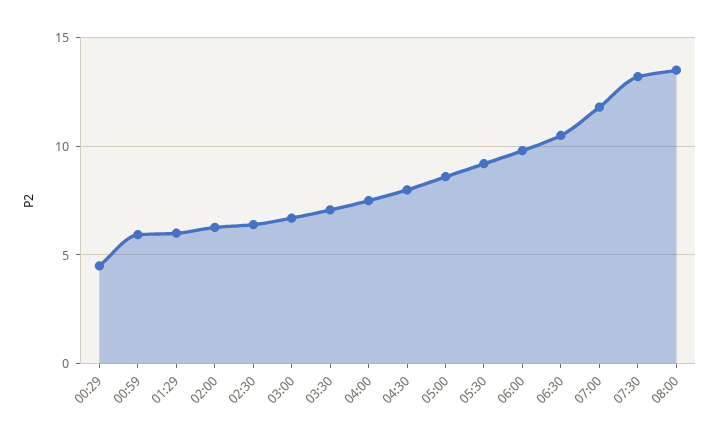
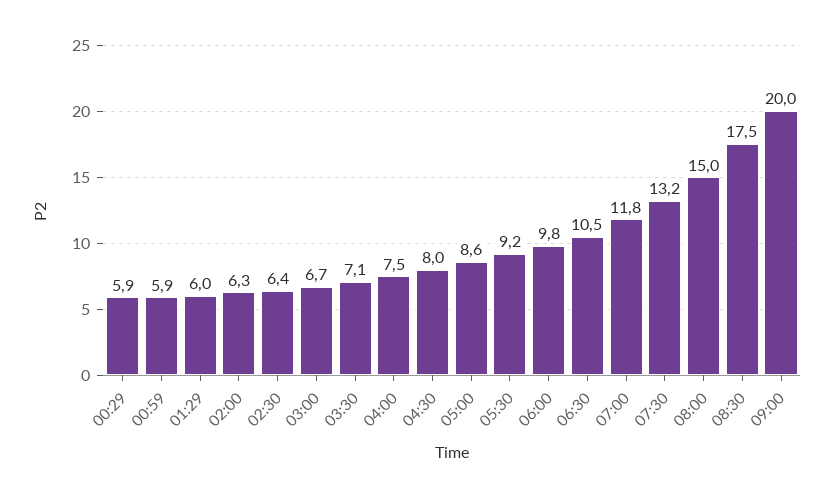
00:29: 4.5 -> 5.9
08:00: 13.5 -> 15
08:30: none -> 17.5
09:00: none -> 20

